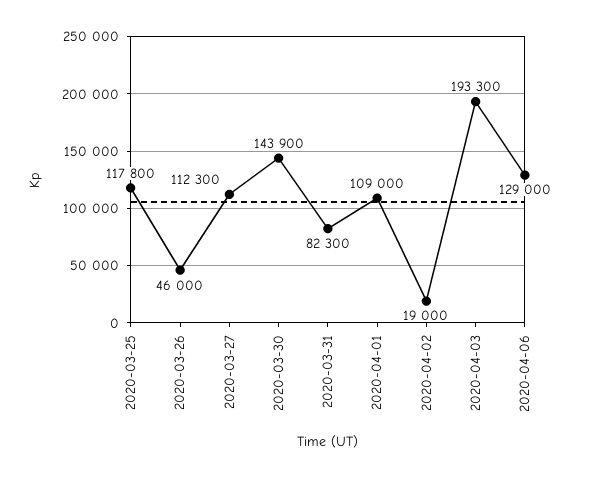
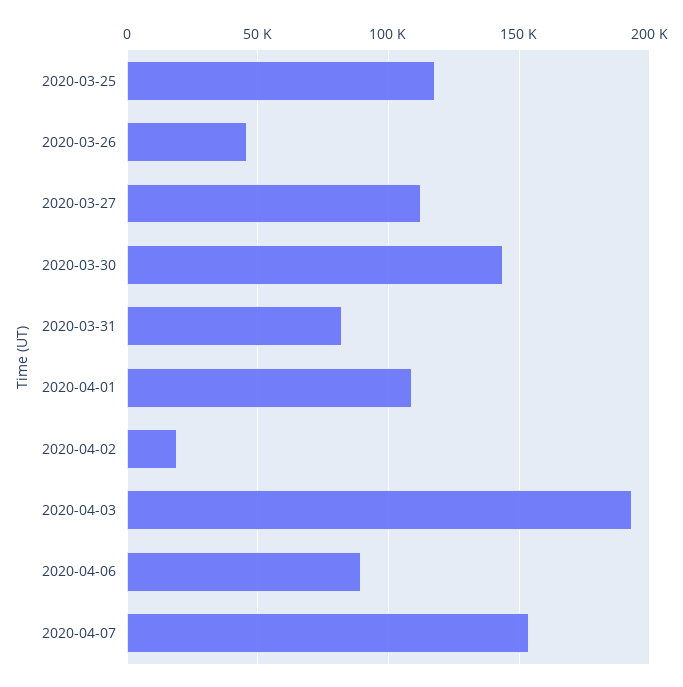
2020-04-06: 129000 -> 90000
2020-04-07: none -> 155000

